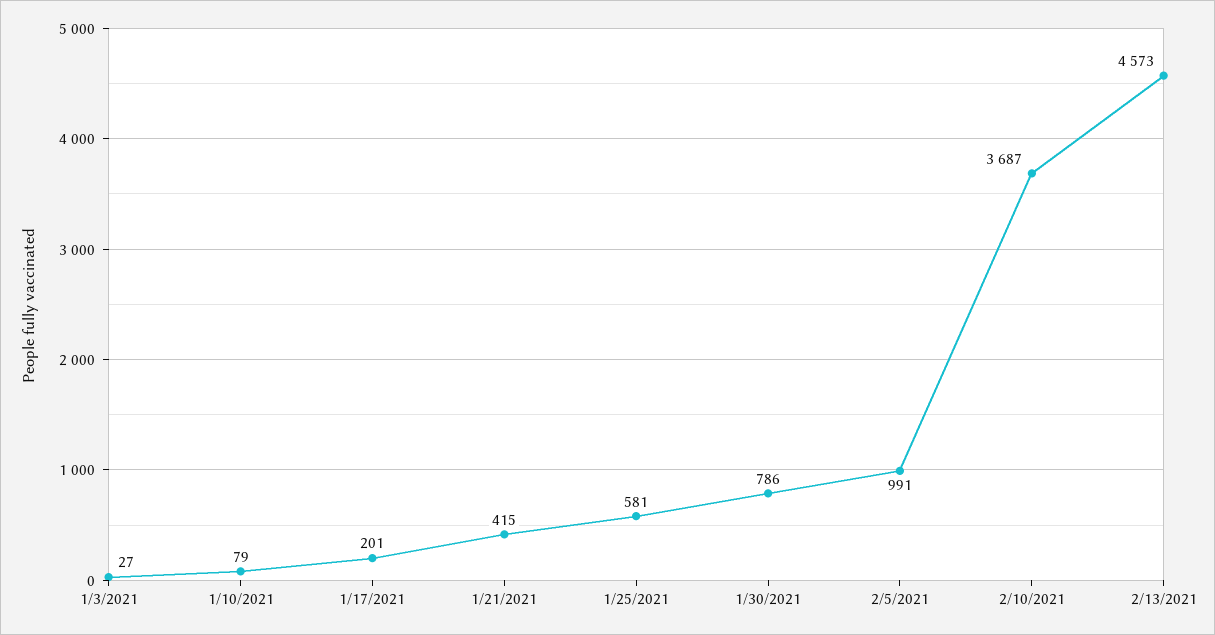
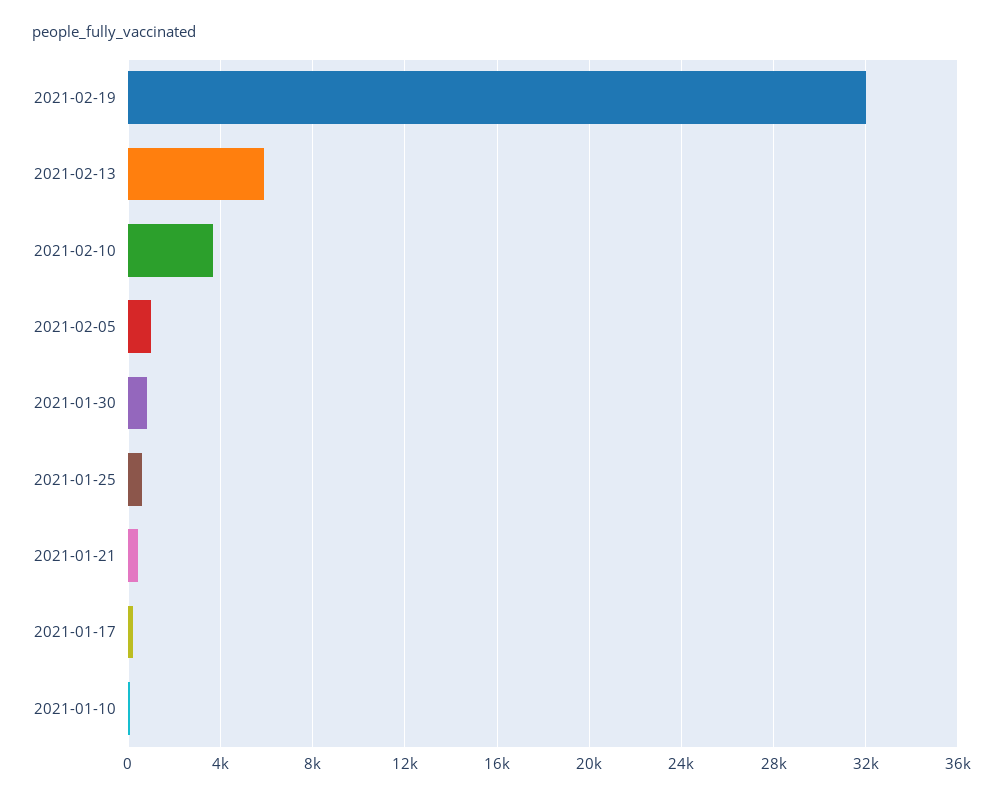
1/3/2021: 27 -> none
2/13/2021: 4573 -> 6000
2021-02-19: none -> 32000

